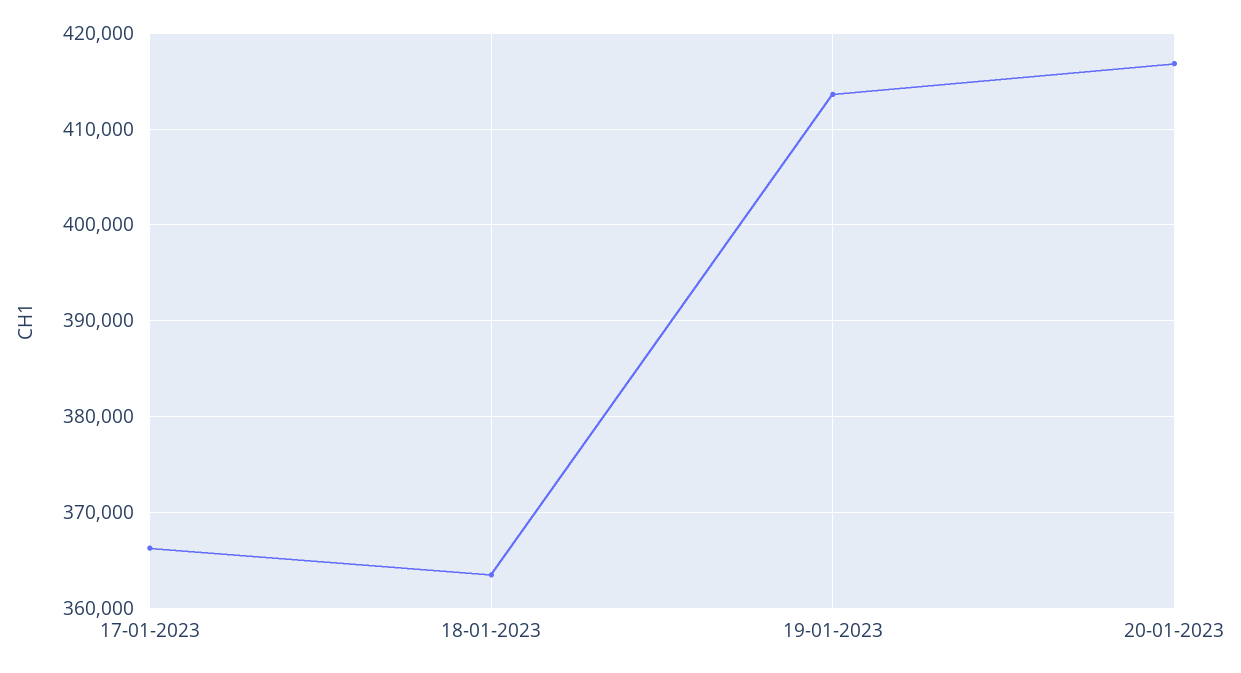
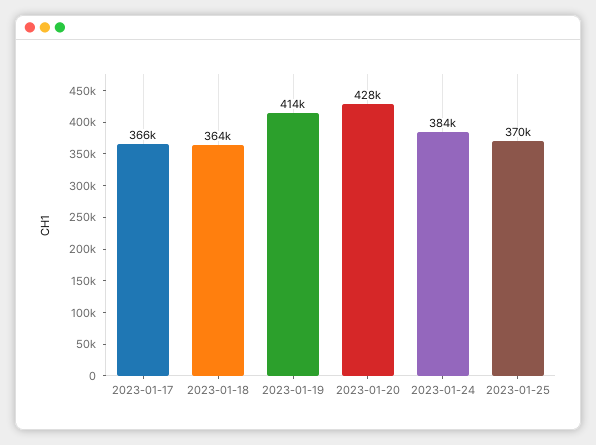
20-01-2023: 417000 -> 428000
2023-01-24: none -> 384000
2023-01-25: none -> 370000

